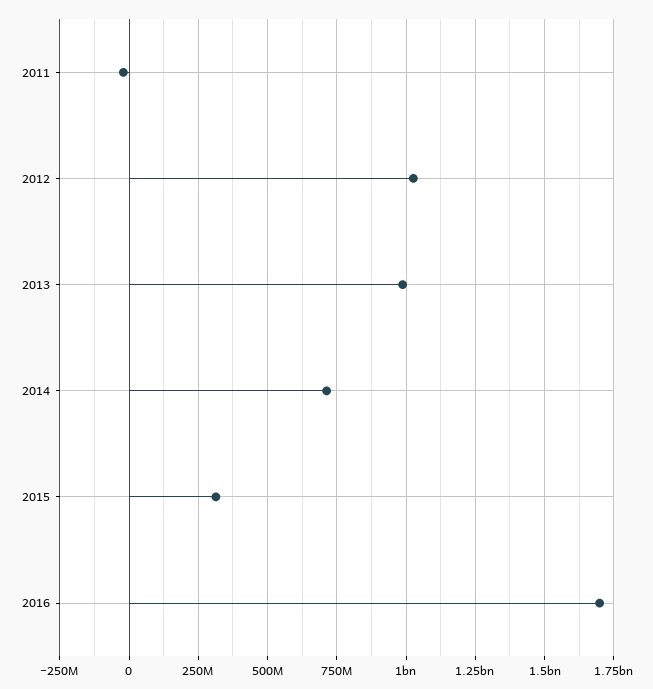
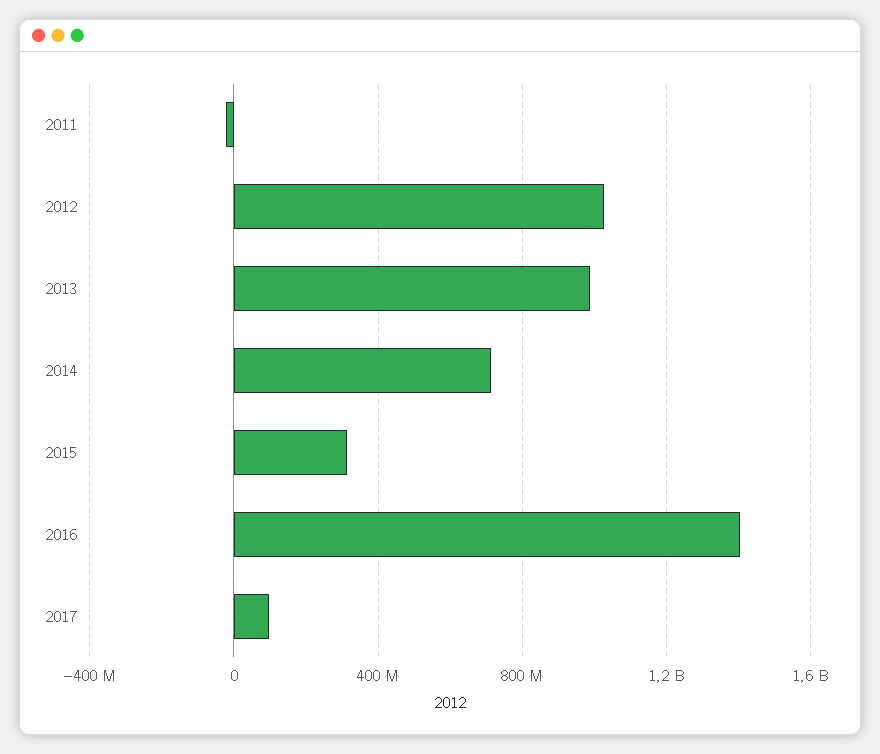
2016: 1700000000 -> 1400000000
2017: none -> 100000000

